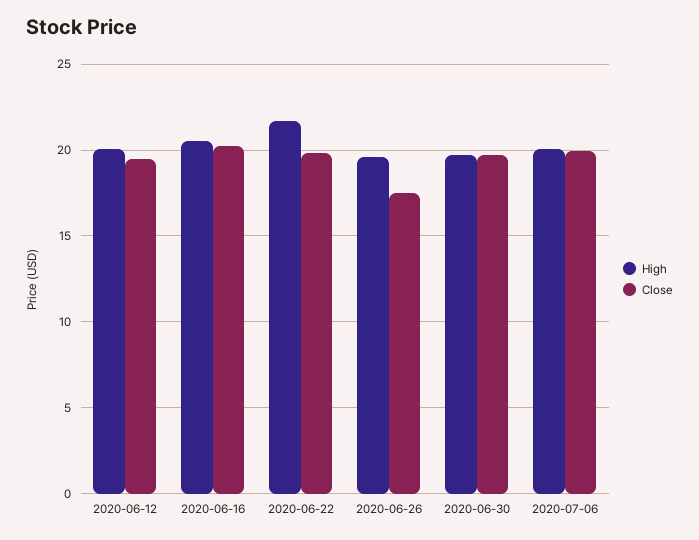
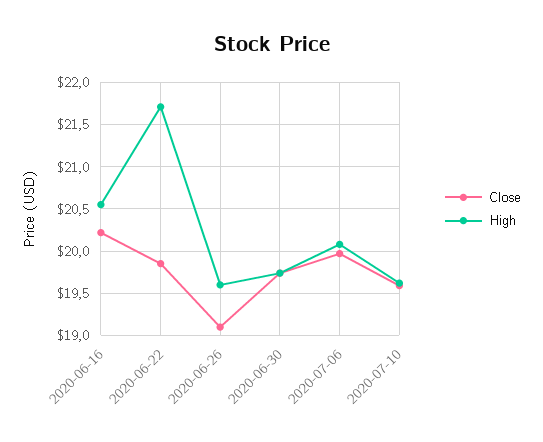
High, 2020-06-12: 20 -> none
Close, 2020-06-12: 19.5 -> none
Close, 2020-06-26: 17.5 -> 19.1
Close, 2020-07-10: none -> 19.6
High, 2020-07-10: none -> 19.6

